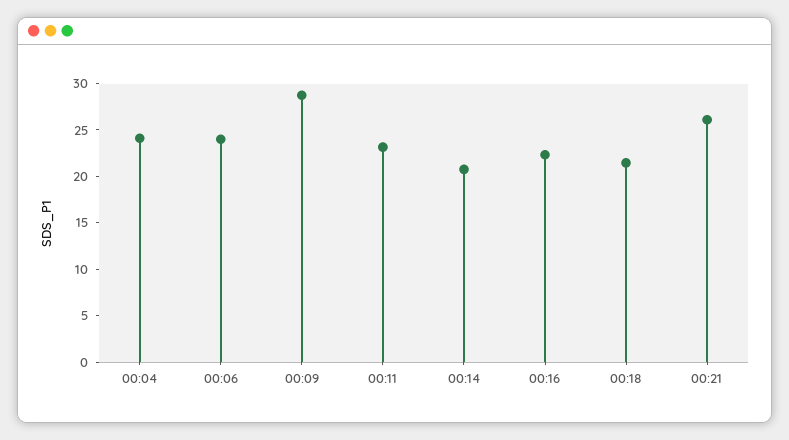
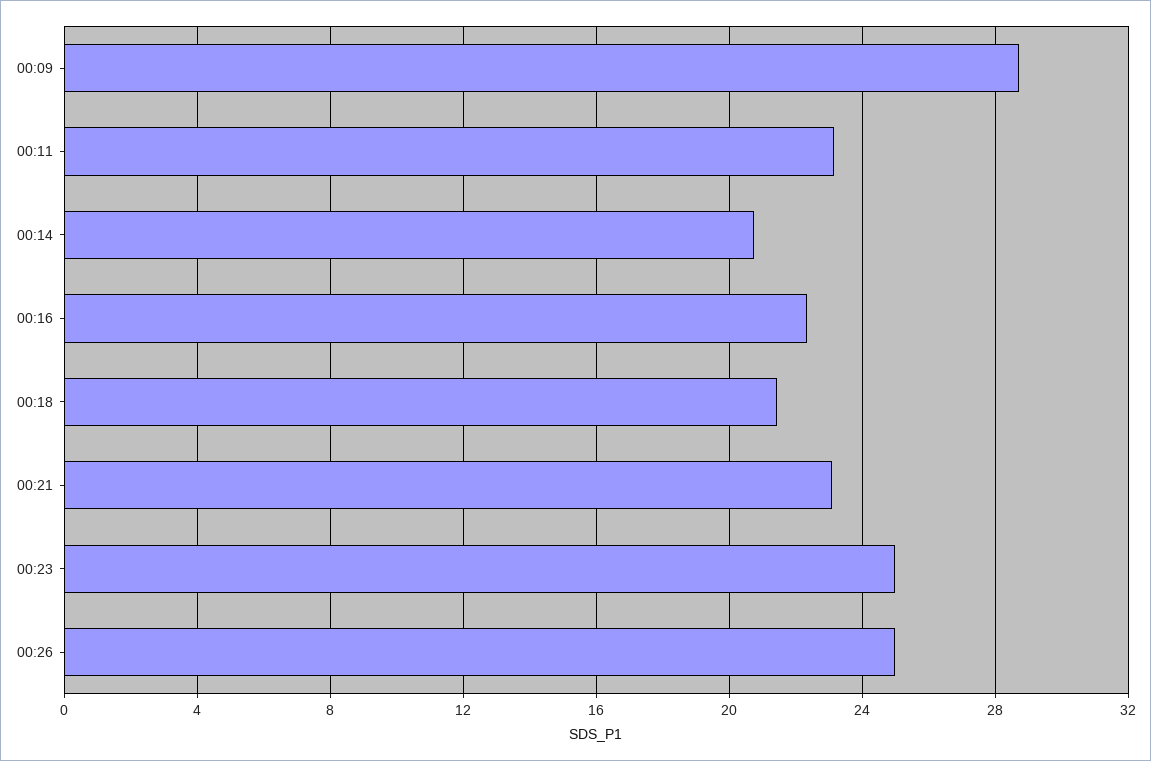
00:04: 24 -> none
00:06: 24 -> none
00:21: 26 -> 23
00:23: none -> 25
00:26: none -> 25

